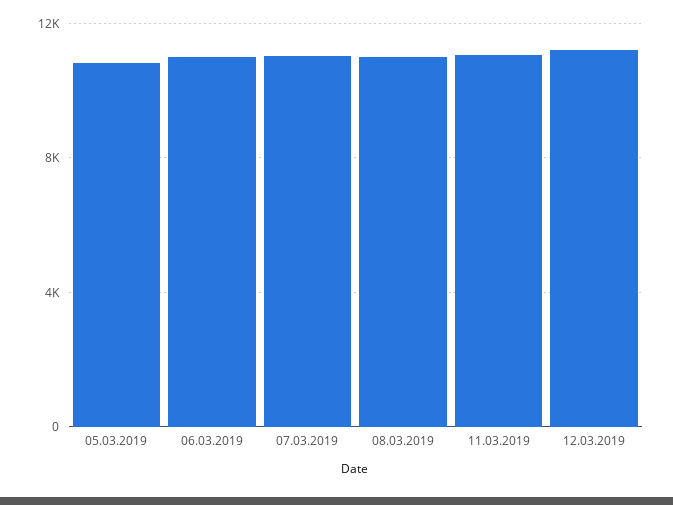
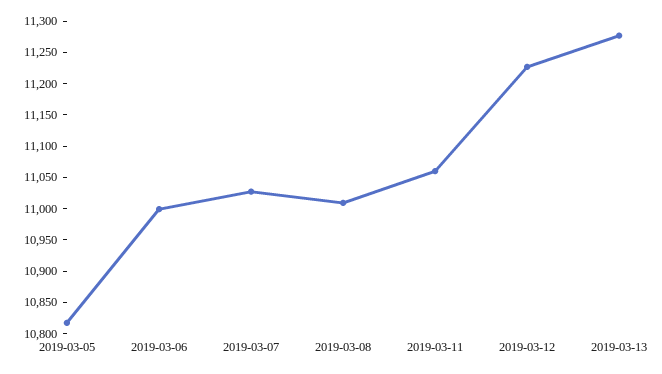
2019-03-13: none -> 11275

